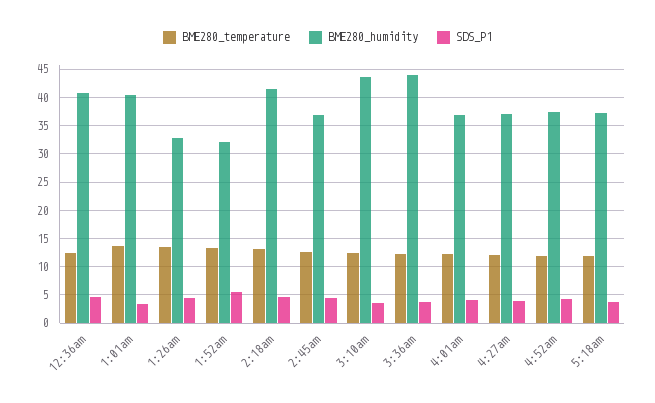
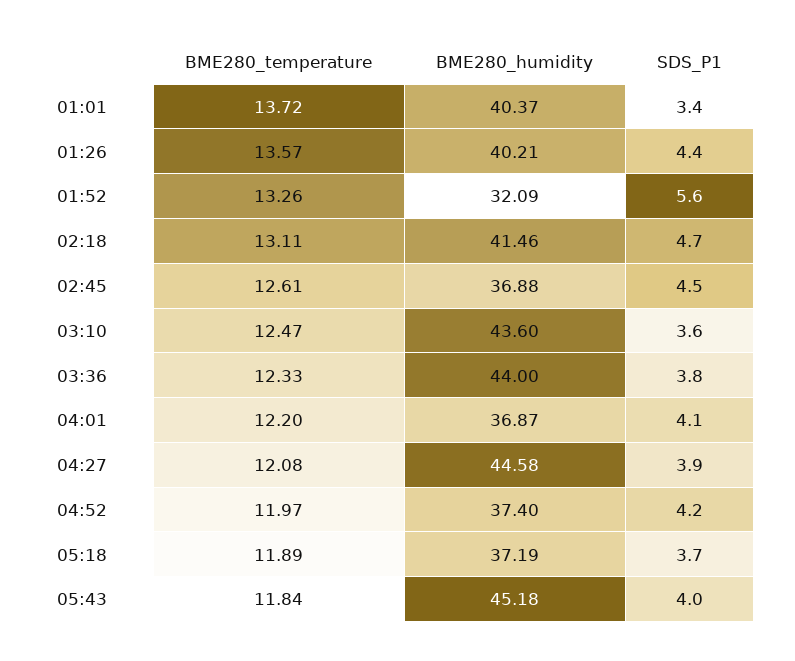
BME280_temperature, 12:36am: 12.5 -> none
BME280_humidity, 12:36am: 40 -> none
SDS_P1, 12:36am: 5 -> none
BME280_humidity, 1:26am: 32.5 -> 40.21
BME280_humidity, 4:27am: 37.5 -> 44.58
BME280_temperature, 05:43: none -> 11.84
BME280_humidity, 05:43: none -> 45.18
SDS_P1, 05:43: none -> 4

